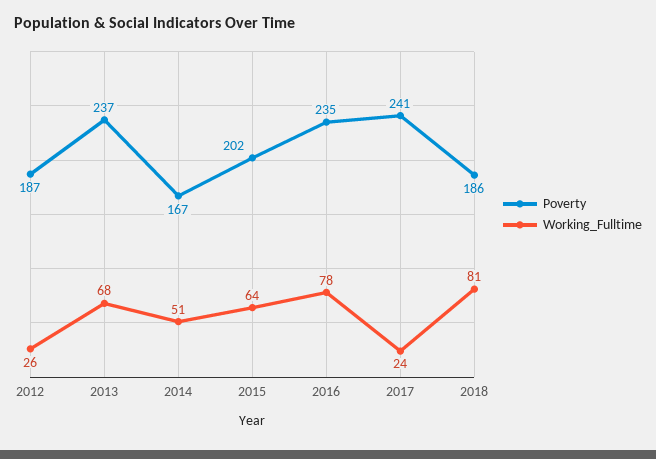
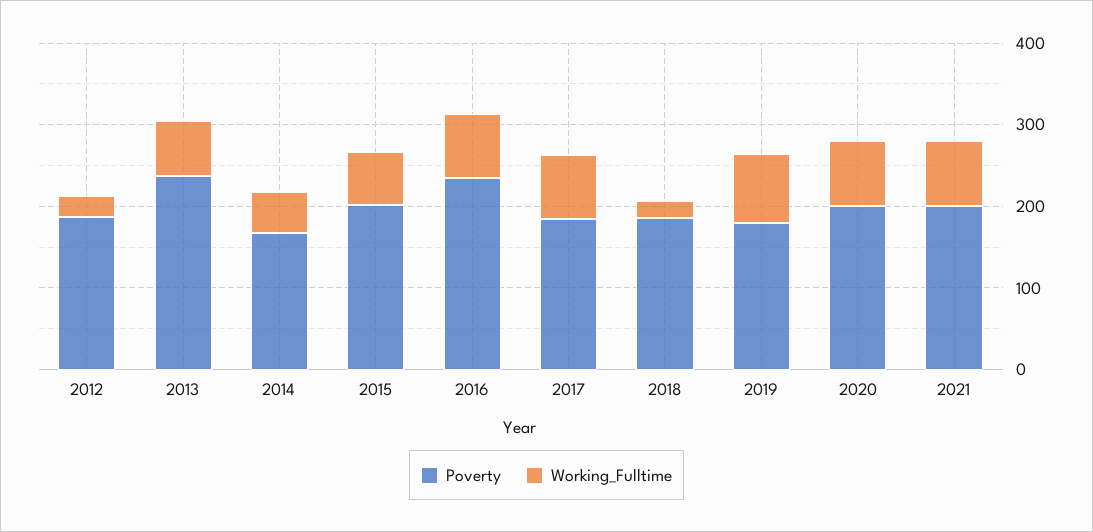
Poverty, 2017: 241 -> 180
Working_Fulltime, 2017: 24 -> 80
Working_Fulltime, 2018: 81 -> 20
Poverty, 2019: none -> 180
Working_Fulltime, 2019: none -> 80
Poverty, 2020: none -> 200
Working_Fulltime, 2020: none -> 80
Poverty, 2021: none -> 200
Working_Fulltime, 2021: none -> 80

